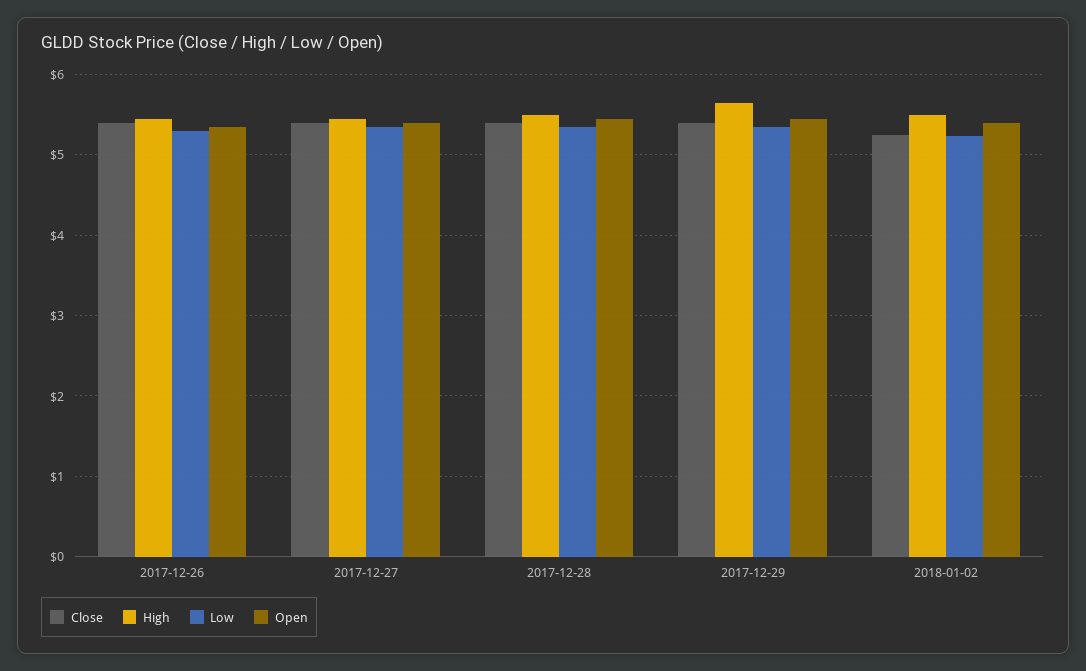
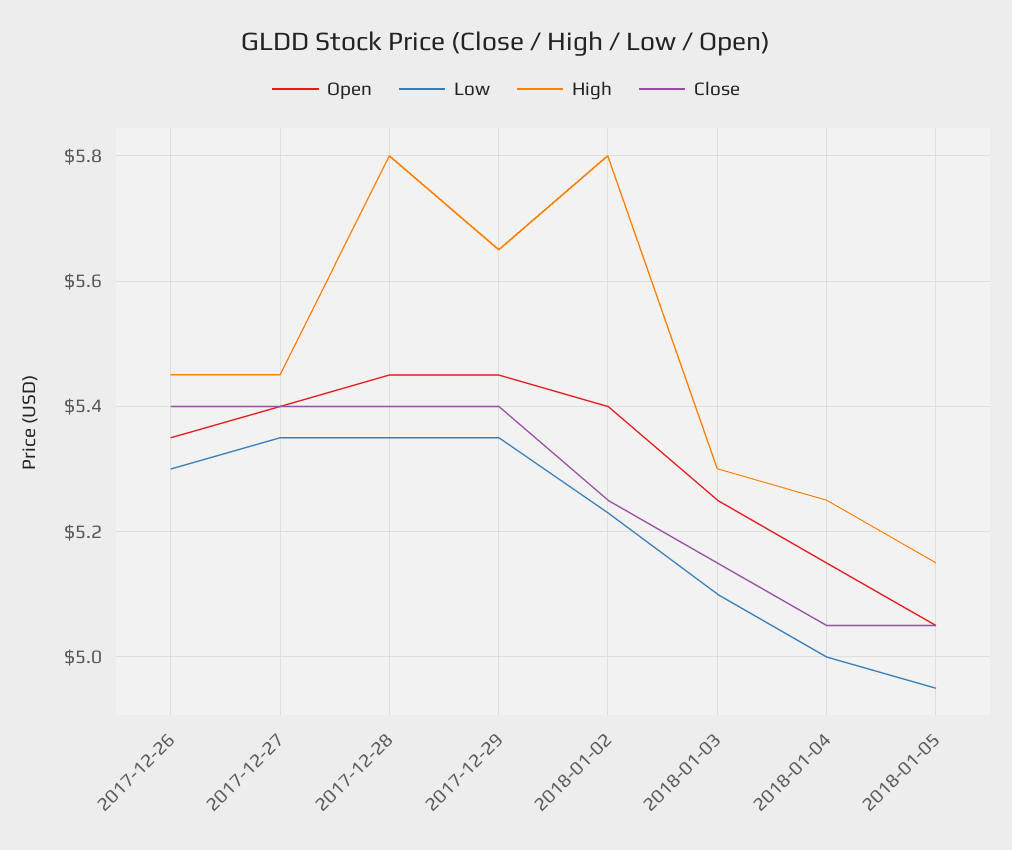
High, 2017-12-28: 5.5 -> 5.8
High, 2018-01-02: 5.5 -> 5.8
Open, 2018-01-03: none -> 5.25
Low, 2018-01-03: none -> 5.1
High, 2018-01-03: none -> 5.3
Close, 2018-01-03: none -> 5.15
Open, 2018-01-04: none -> 5.15
Low, 2018-01-04: none -> 5
High, 2018-01-04: none -> 5.25
Close, 2018-01-04: none -> 5.05
Open, 2018-01-05: none -> 5.05
Low, 2018-01-05: none -> 4.95
High, 2018-01-05: none -> 5.15
Close, 2018-01-05: none -> 5.05

